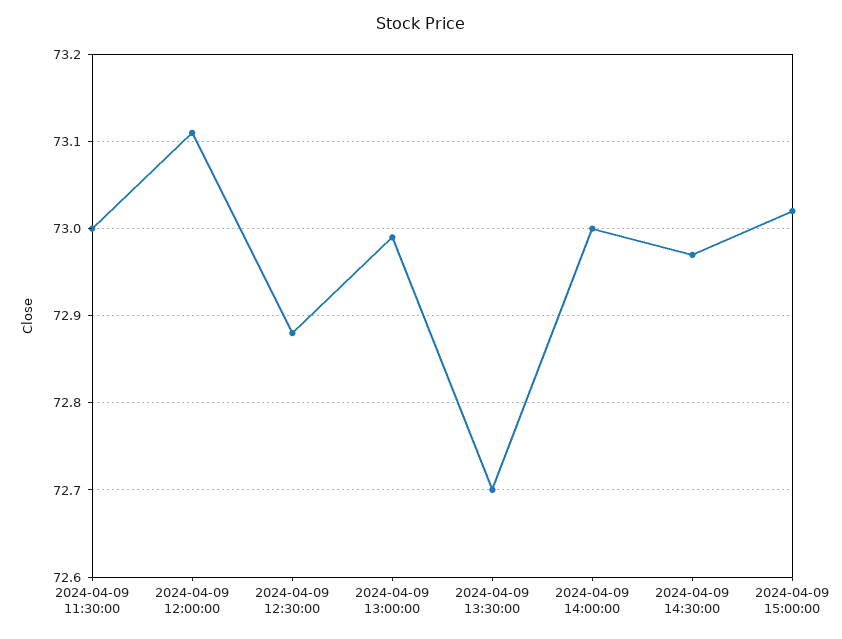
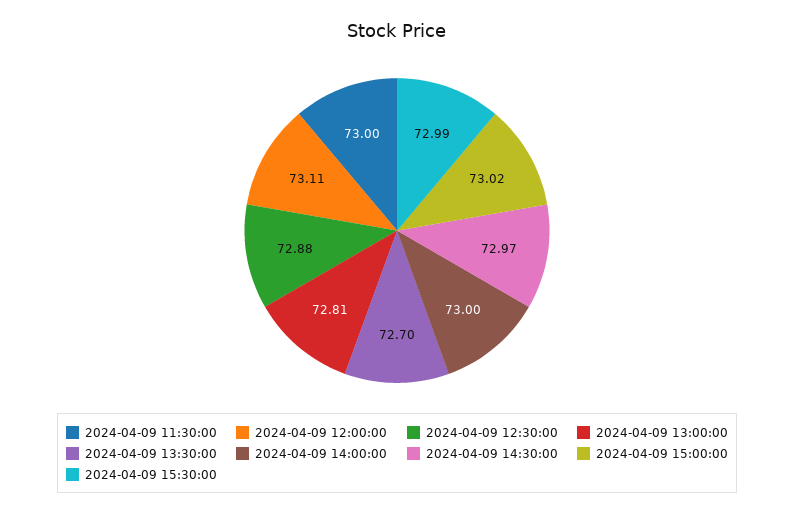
2024-04-09 13:00:00: 72.99 -> 72.81
2024-04-09 15:30:00: none -> 72.99

